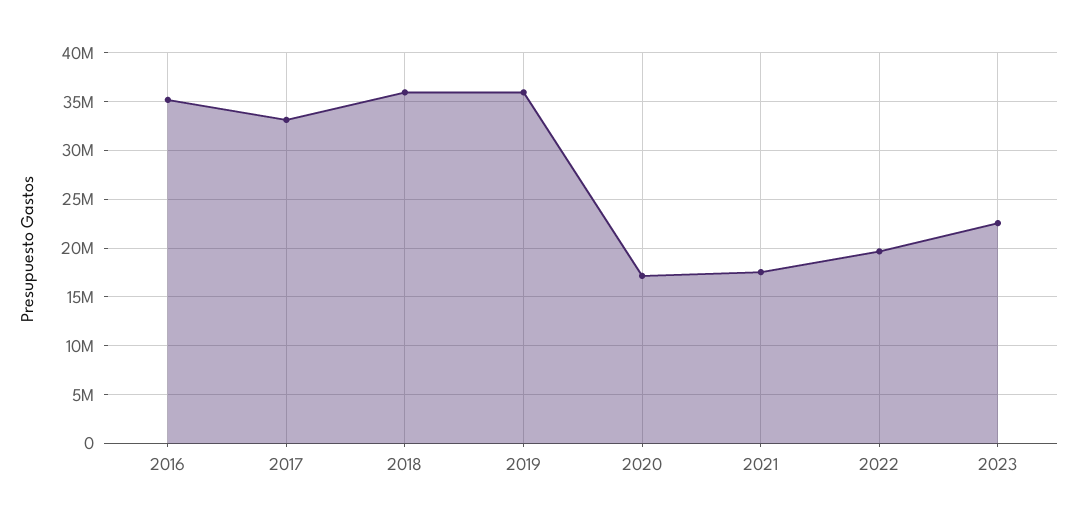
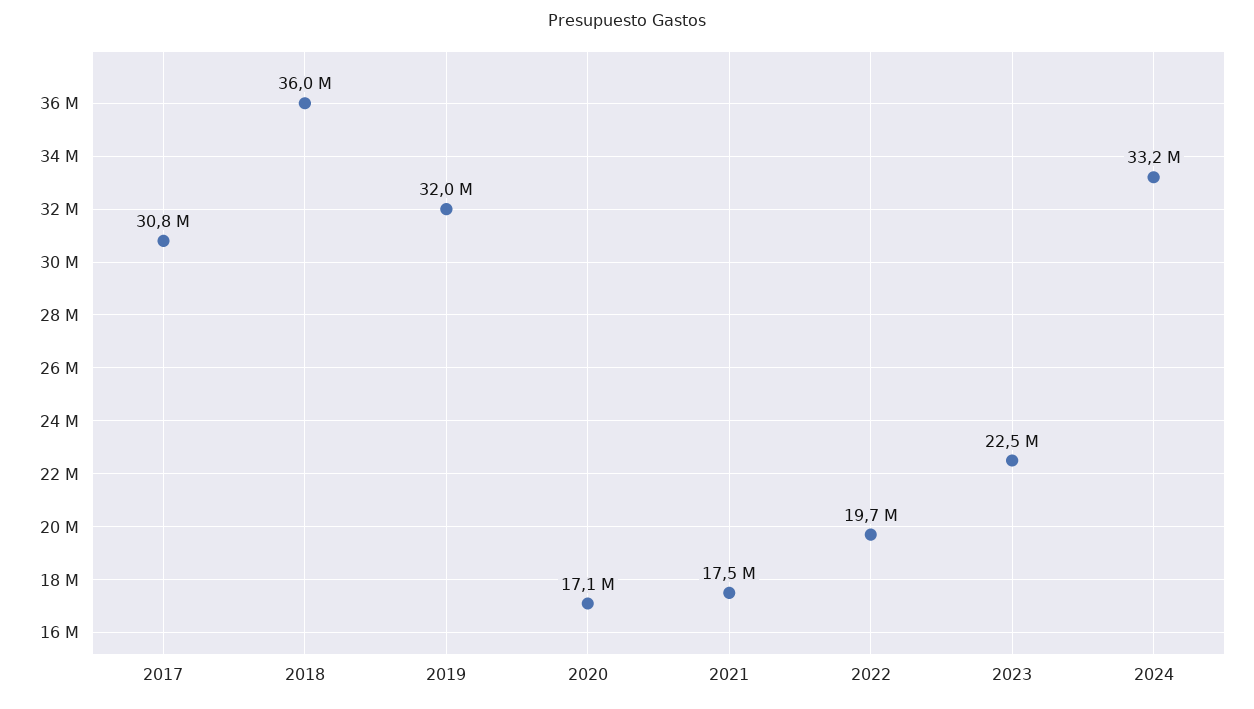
2016: 35000000 -> none
2017: 33000000 -> 30800000
2019: 36000000 -> 32000000
2024: none -> 33200000

